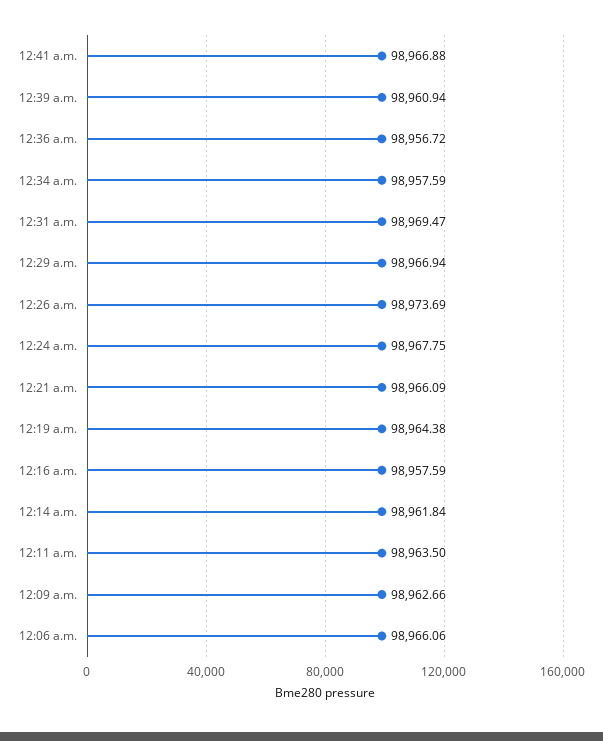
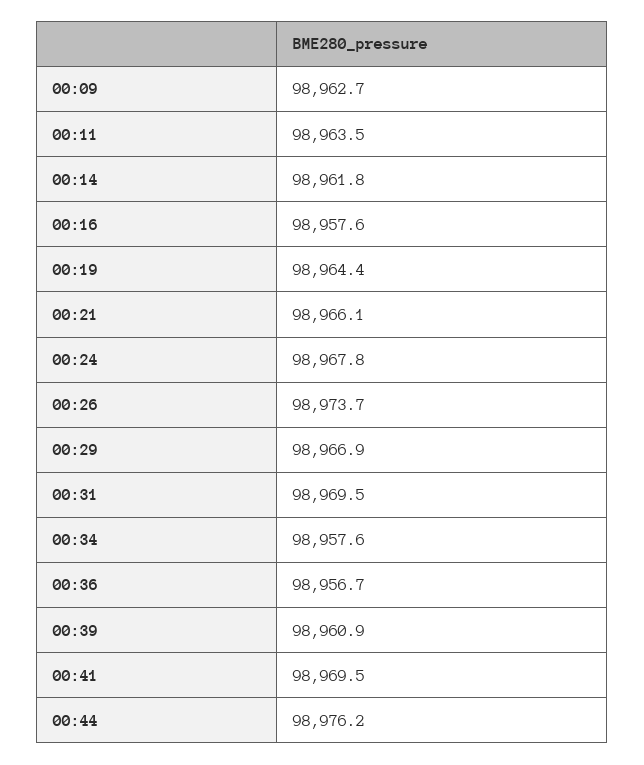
12:41 a.m.: 98966.88 -> 98969.5
12:06 a.m.: 98966.06 -> none
00:44: none -> 98976.2

